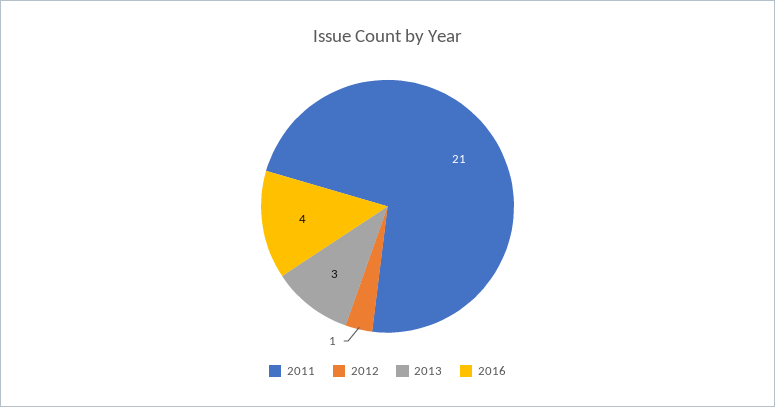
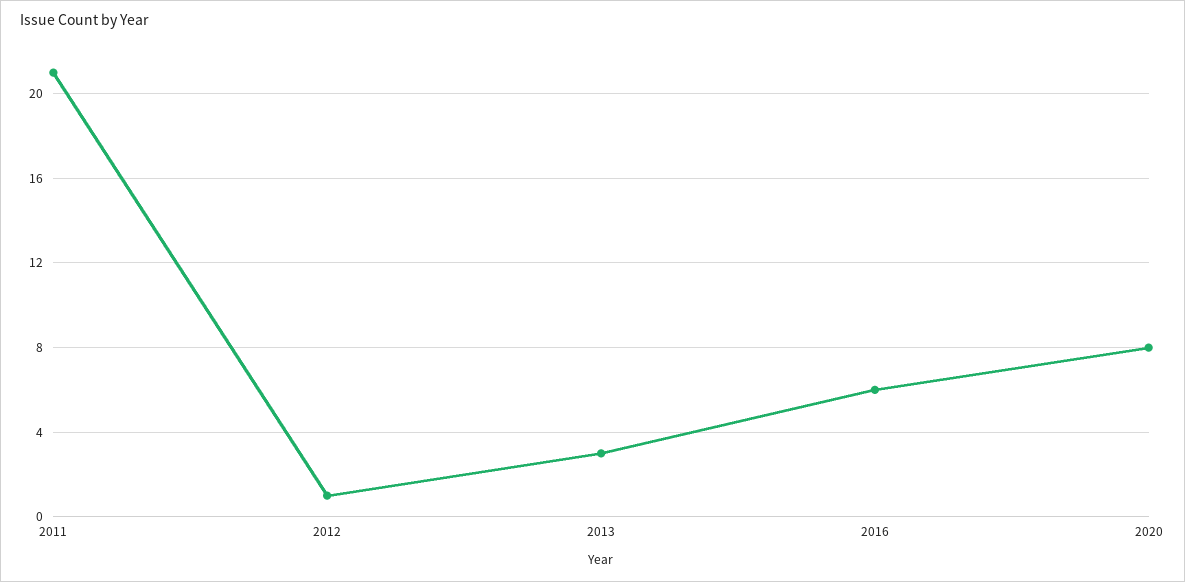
2016: 4 -> 6
2020: none -> 8

